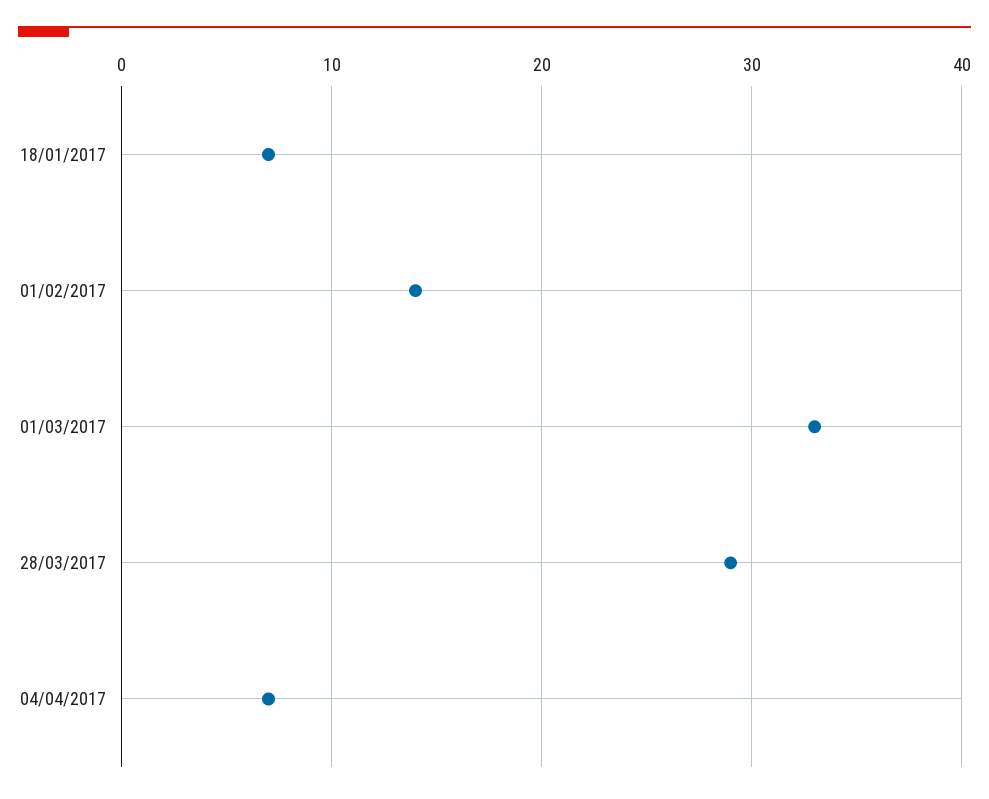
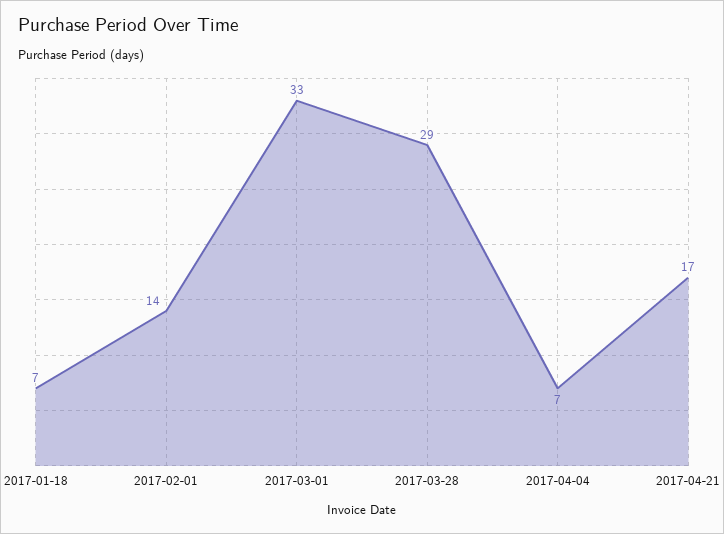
2017-04-21: none -> 17

